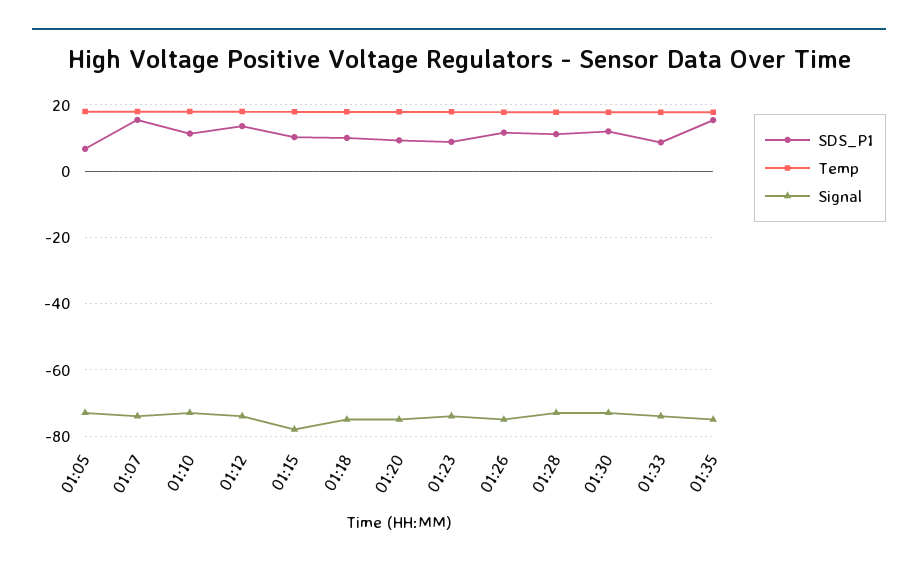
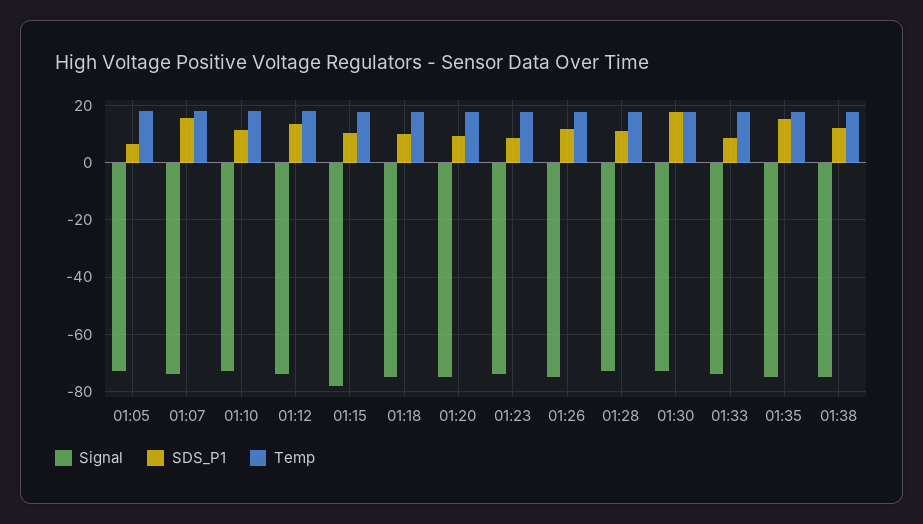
SDS_P1, 01:30: 12 -> 17.5
Signal, 01:38: none -> -75
SDS_P1, 01:38: none -> 12.5
Temp, 01:38: none -> 17.5

